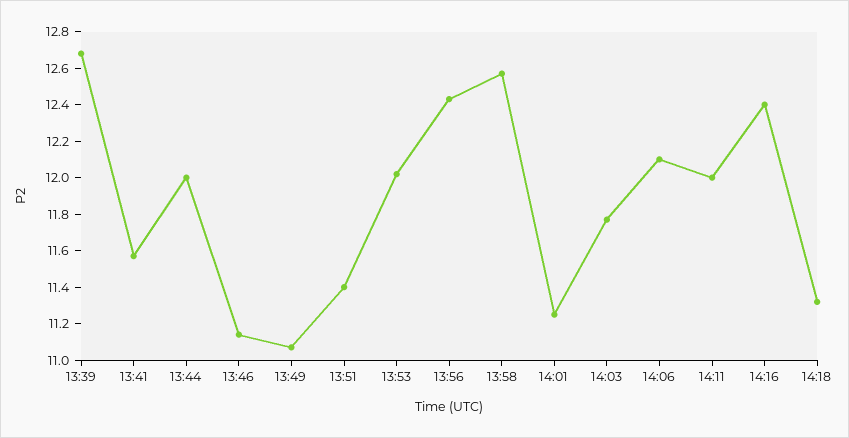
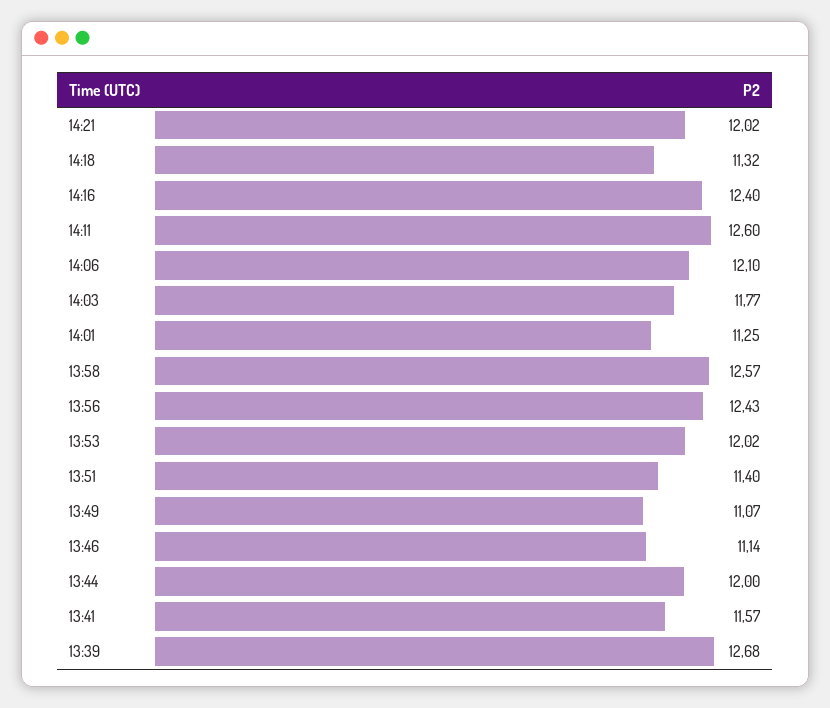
14:11: 12 -> 12.6
14:21: none -> 12.02

